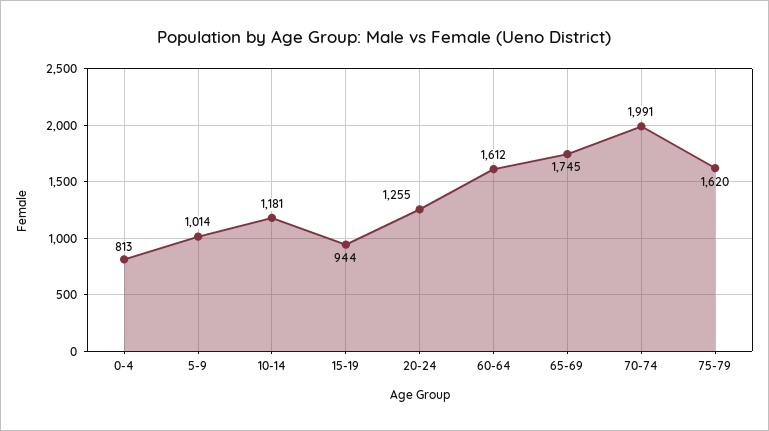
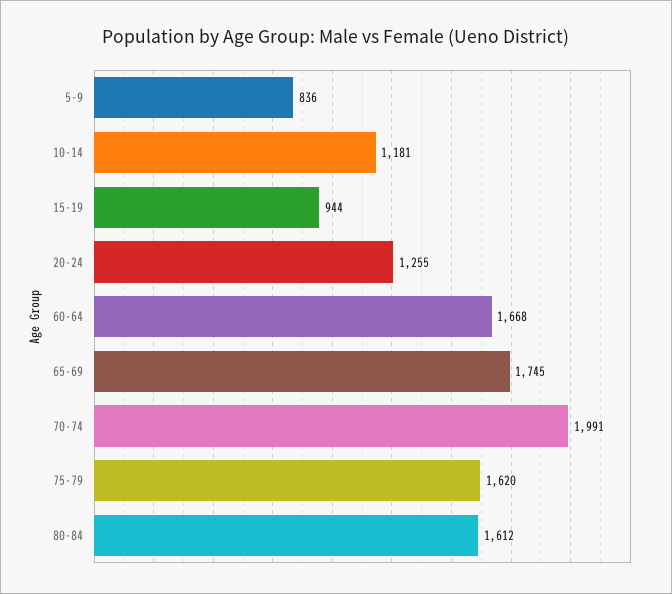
0-4: 813 -> none
5-9: 1014 -> 836
60-64: 1612 -> 1668
80-84: none -> 1612

